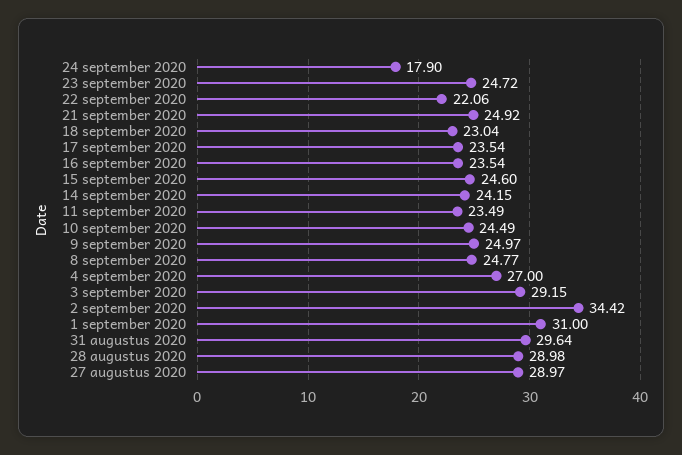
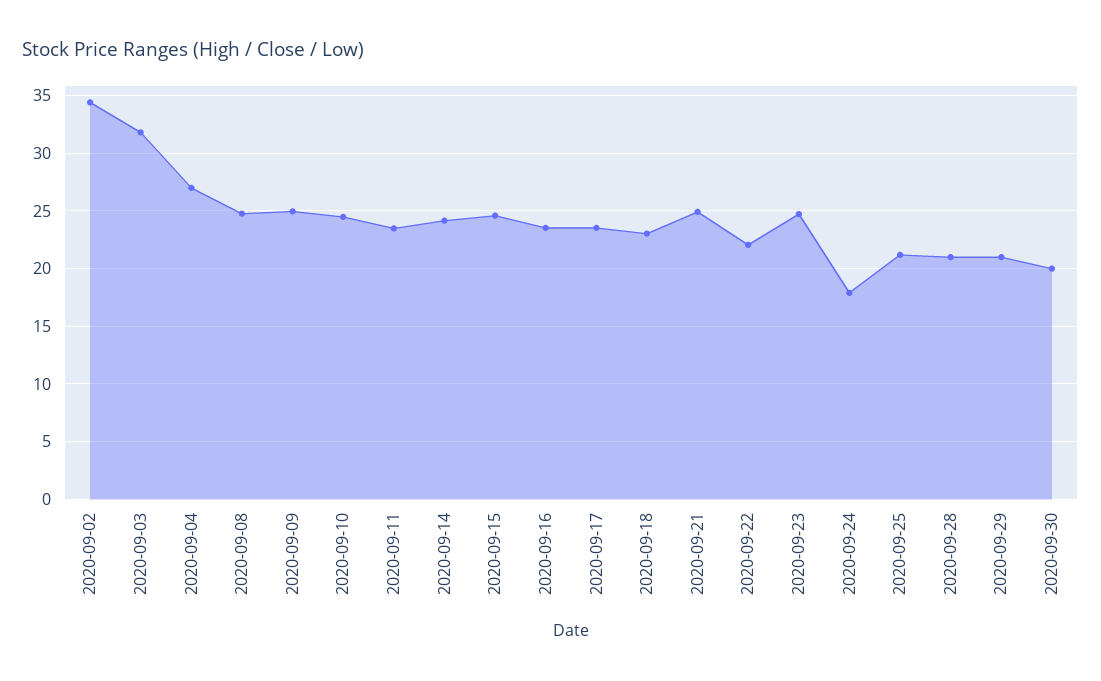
3 september 2020: 29.15 -> 32
1 september 2020: 31 -> none
31 augustus 2020: 29.64 -> none
28 augustus 2020: 28.98 -> none
27 augustus 2020: 28.97 -> none
2020-09-25: none -> 21
2020-09-28: none -> 21
2020-09-29: none -> 21
2020-09-30: none -> 20

